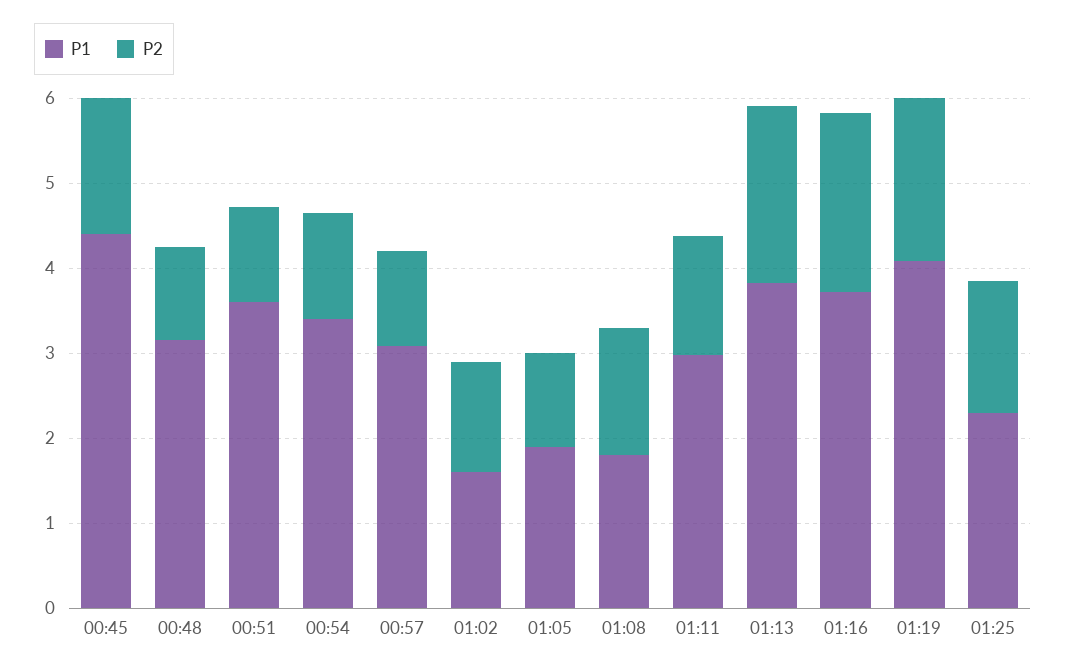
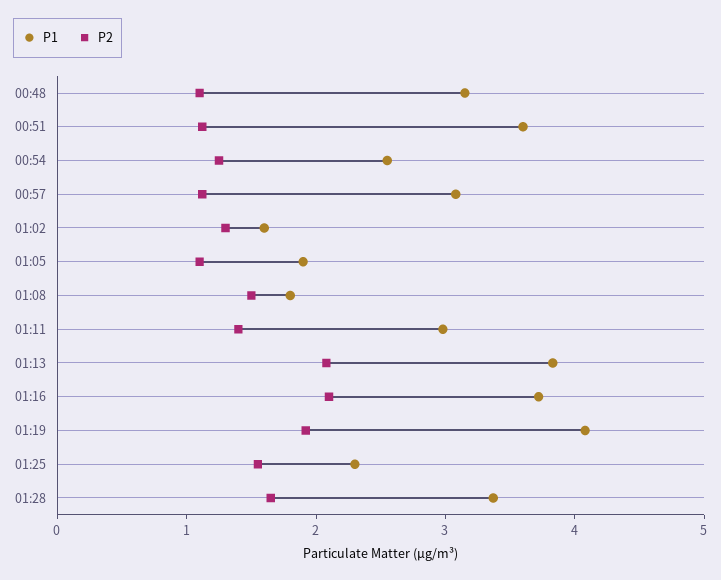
P1, 00:45: 4.4 -> none
P2, 00:45: 1.6 -> none
P1, 00:54: 3.4 -> 2.6
P1, 01:28: none -> 3.4
P2, 01:28: none -> 1.6

